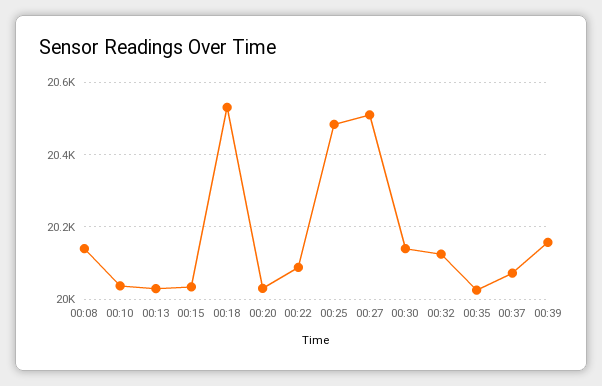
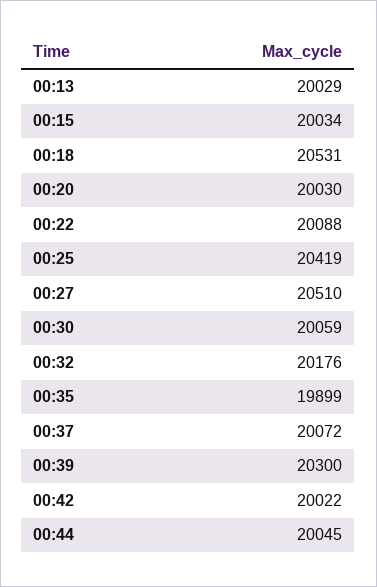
00:08: 20140 -> none
00:10: 20040 -> none
00:25: 20480 -> 20419
00:30: 20140 -> 20059
00:32: 20120 -> 20176
00:35: 20020 -> 19899
00:39: 20160 -> 20300
00:42: none -> 20022
00:44: none -> 20045

